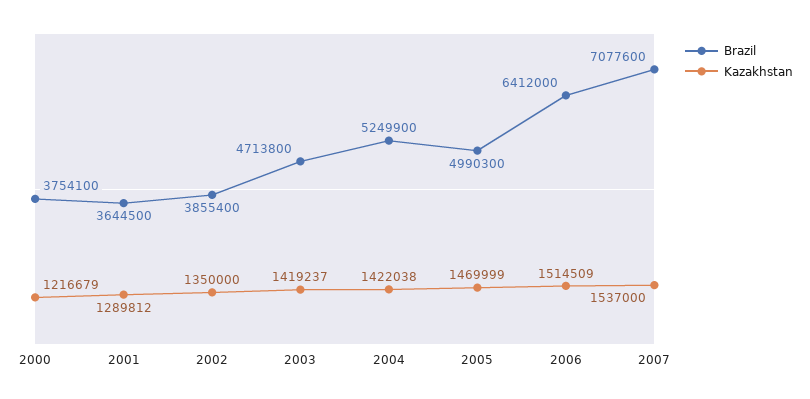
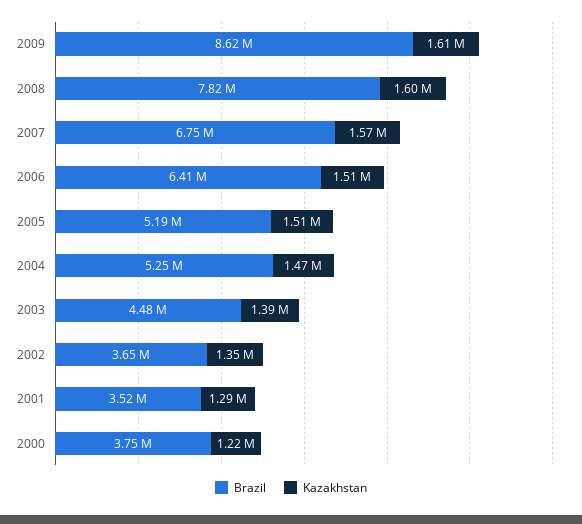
Brazil, 2001: 3644500 -> 3520000
Brazil, 2002: 3855400 -> 3650000
Brazil, 2003: 4713800 -> 4480000
Kazakhstan, 2003: 1419237 -> 1390000
Kazakhstan, 2004: 1422038 -> 1470000
Brazil, 2005: 4990300 -> 5190000
Kazakhstan, 2005: 1469999 -> 1510000
Brazil, 2007: 7077600 -> 6750000
Kazakhstan, 2007: 1537000 -> 1570000
Brazil, 2009: none -> 8620000
Kazakhstan, 2009: none -> 1610000
Brazil, 2008: none -> 7820000
Kazakhstan, 2008: none -> 1600000

